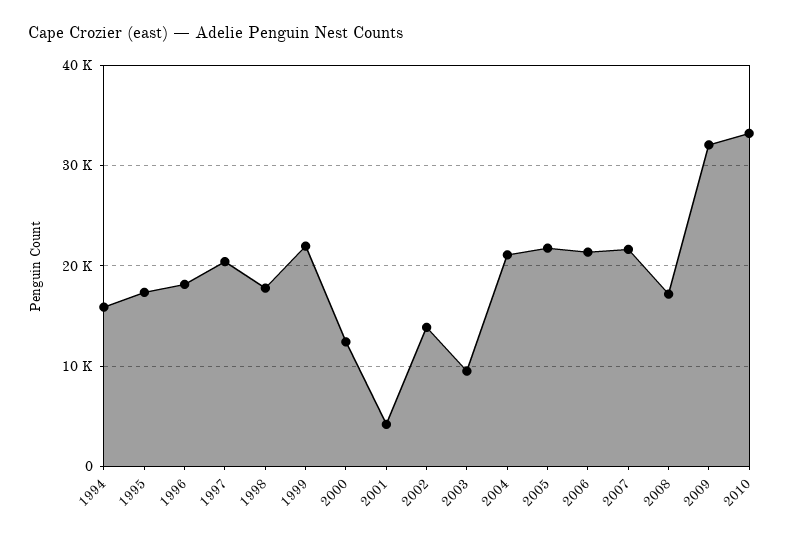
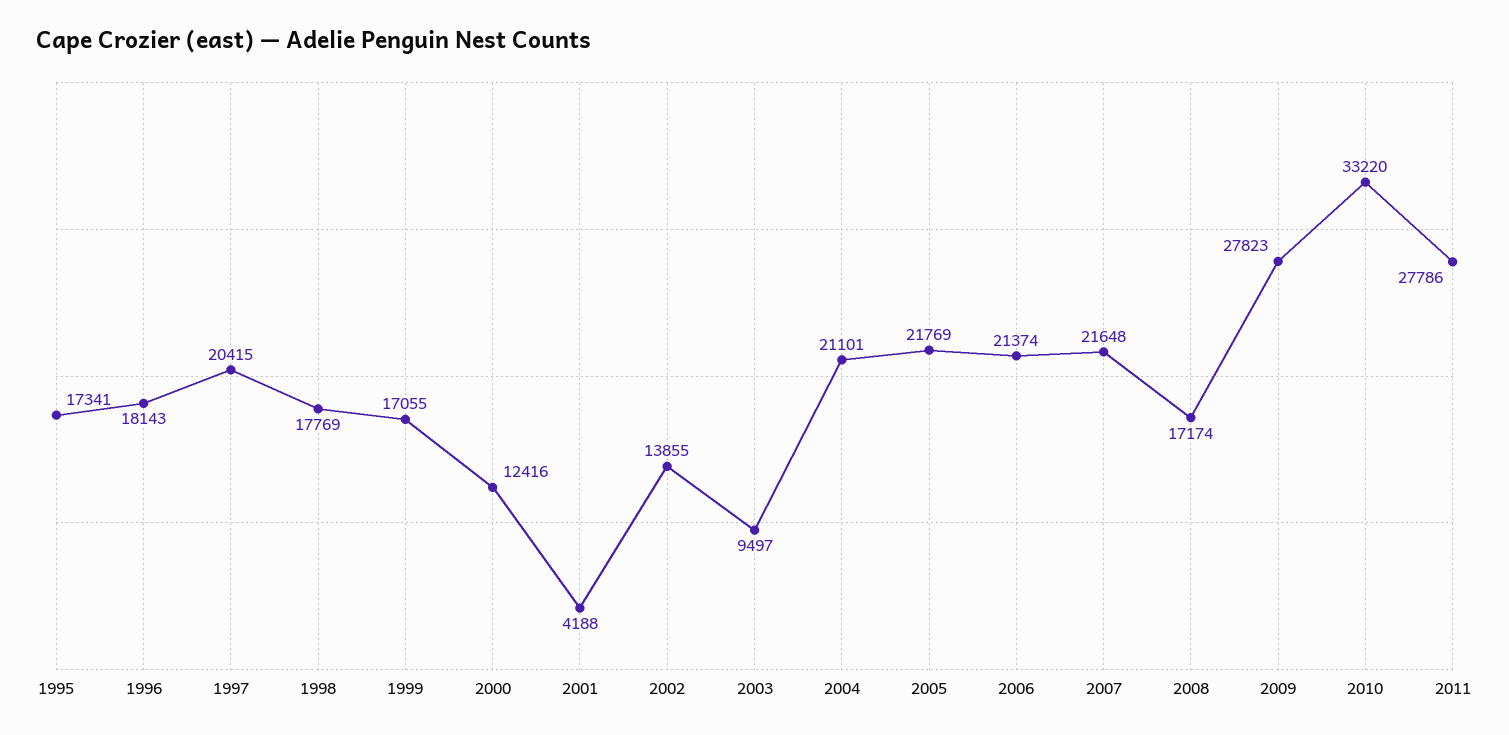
1994: 16000 -> none
1999: 22000 -> 17055
2009: 32000 -> 27823
2011: none -> 27786

